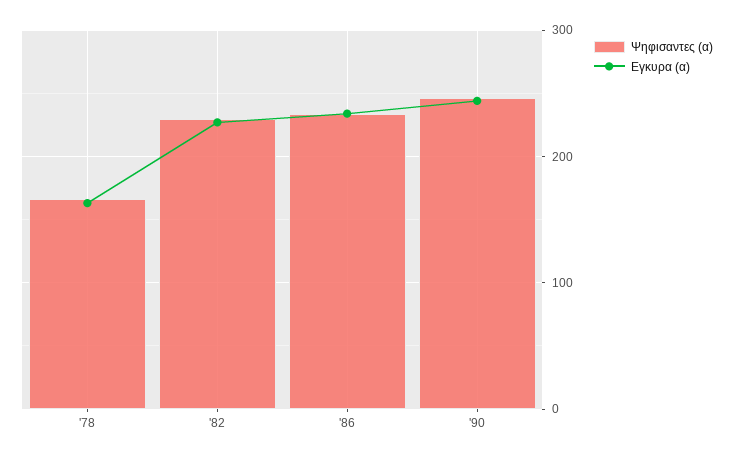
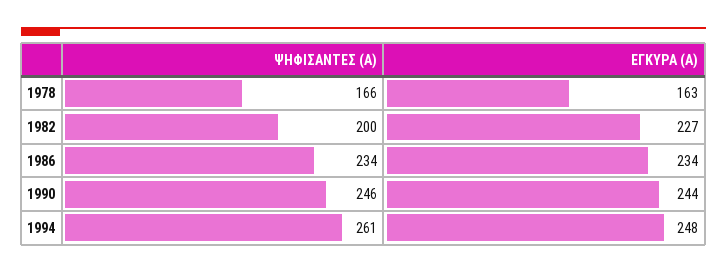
Ψηφισαντες (α), '82: 230 -> 200
Ψηφισαντες (α), 1994: none -> 261
Εγκυρα (α), 1994: none -> 248

